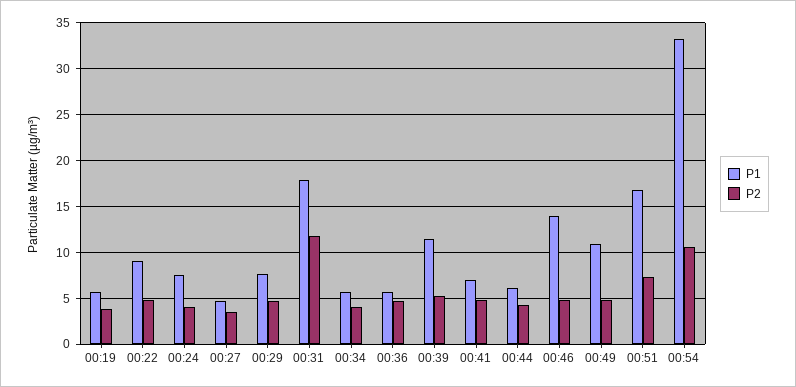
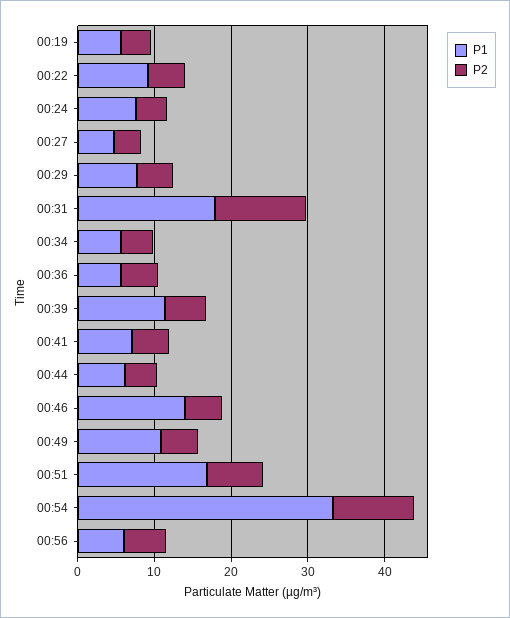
P1, 00:56: none -> 6
P2, 00:56: none -> 6

